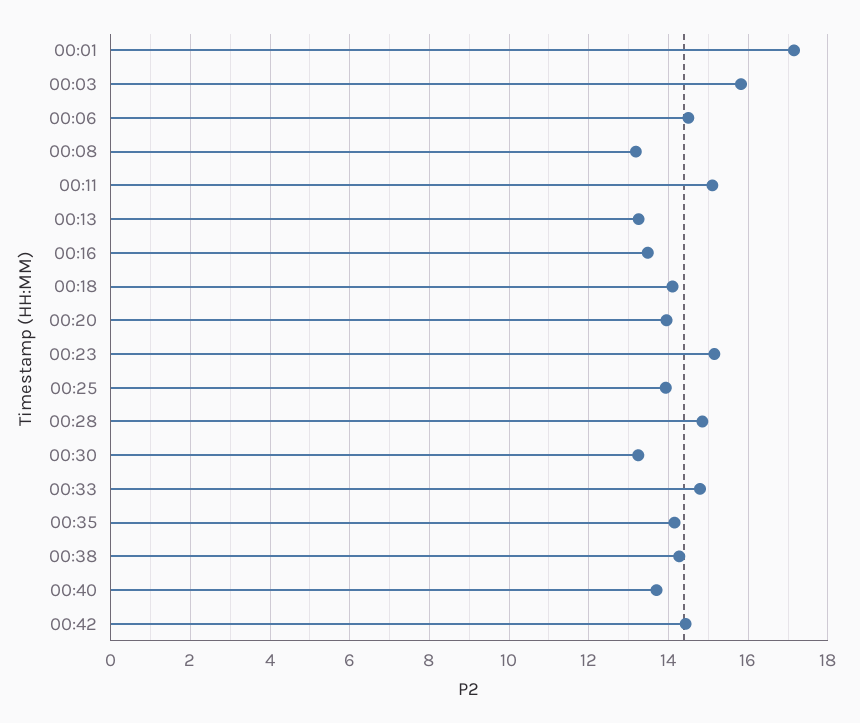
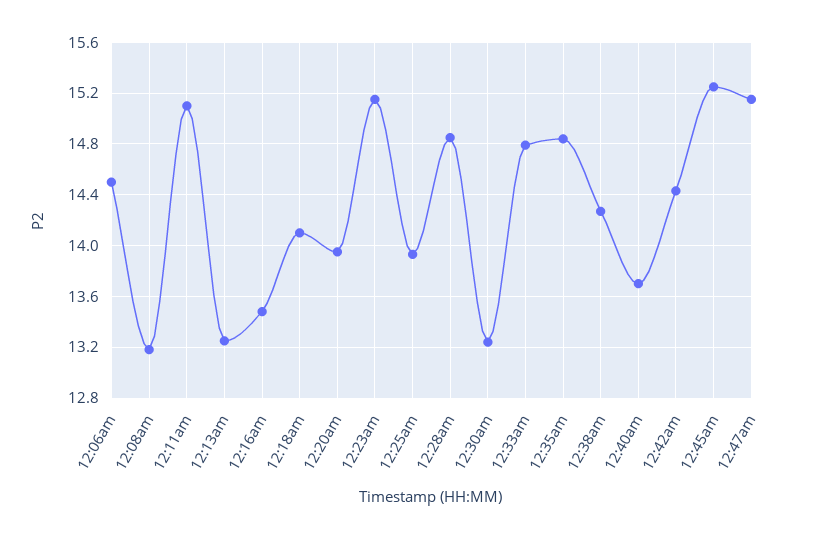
00:01: 17.2 -> none
00:03: 15.8 -> none
00:35: 14.2 -> 14.85
12:45am: none -> 15.25
12:47am: none -> 15.15

